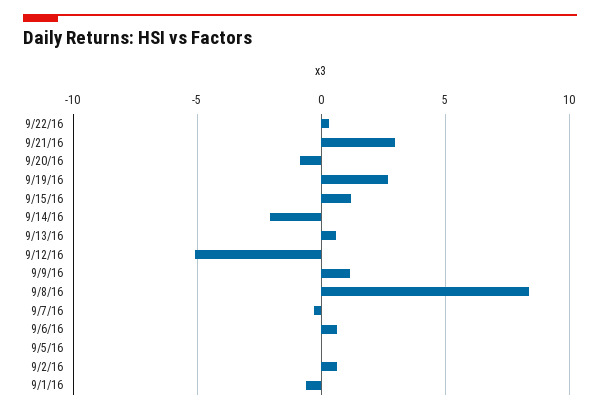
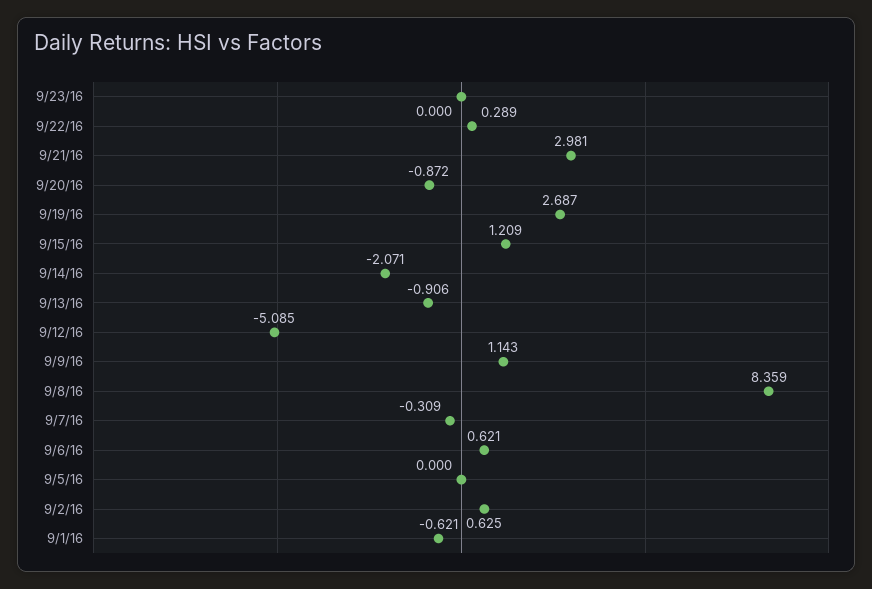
9/13/16: 0.5 -> -0.906
9/23/16: none -> 0

